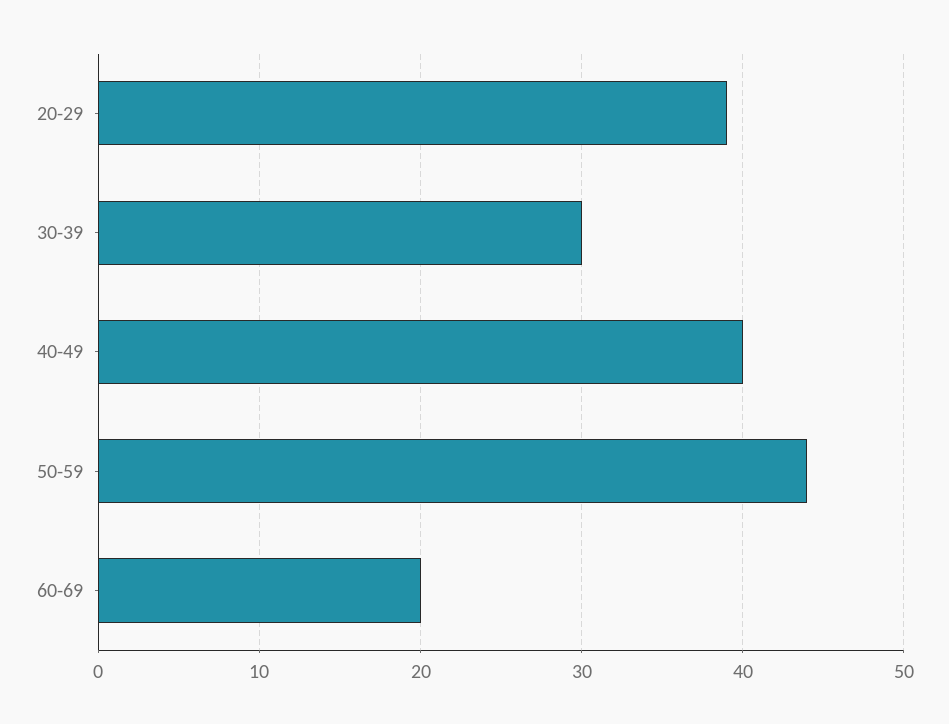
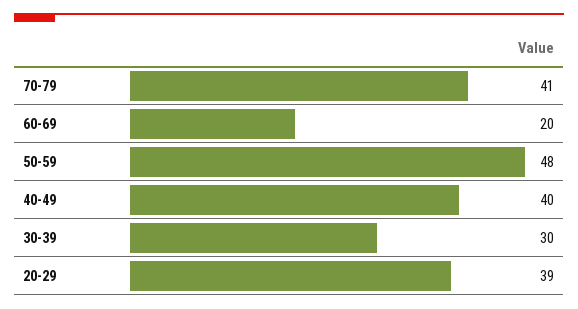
50-59: 44 -> 48
70-79: none -> 41

